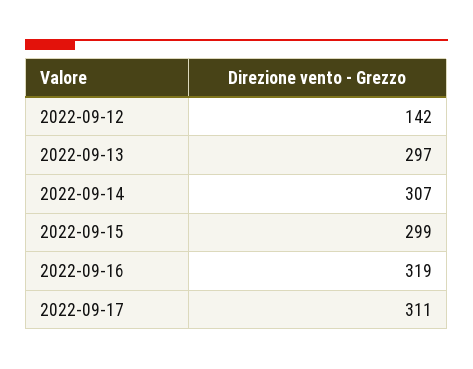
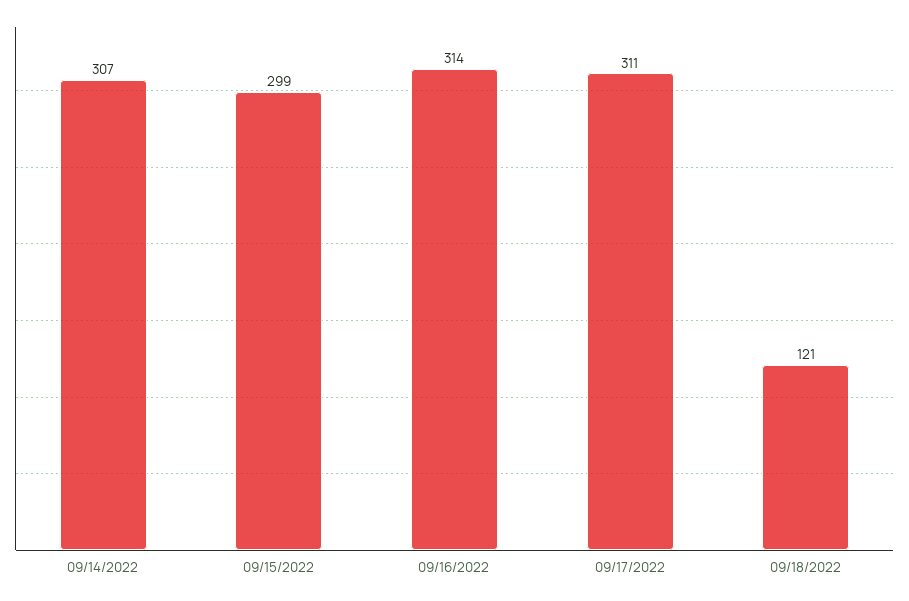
2022-09-12: 142 -> none
2022-09-13: 297 -> none
2022-09-16: 319 -> 314
09/18/2022: none -> 121

